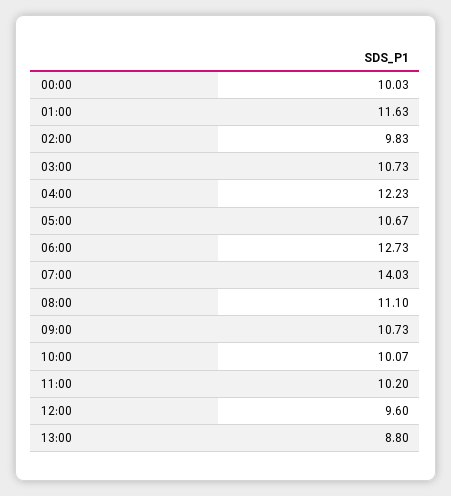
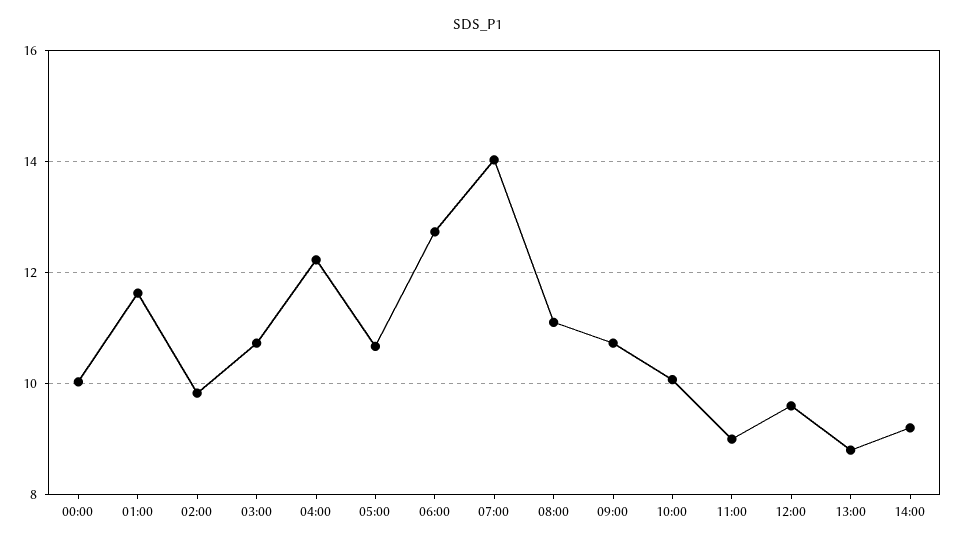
11:00: 10.2 -> 9
14:00: none -> 9.2

